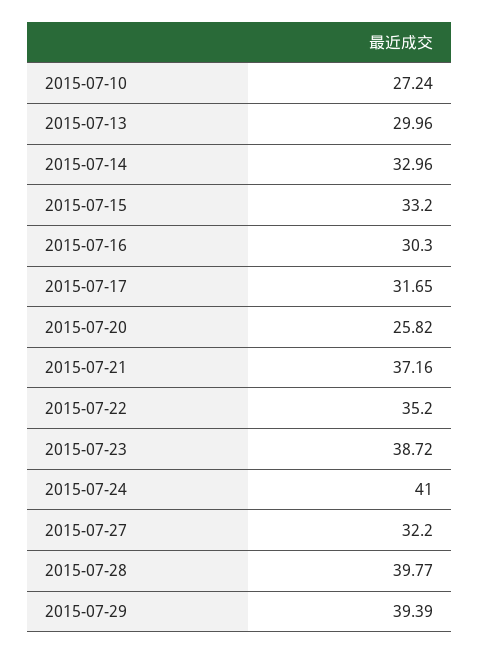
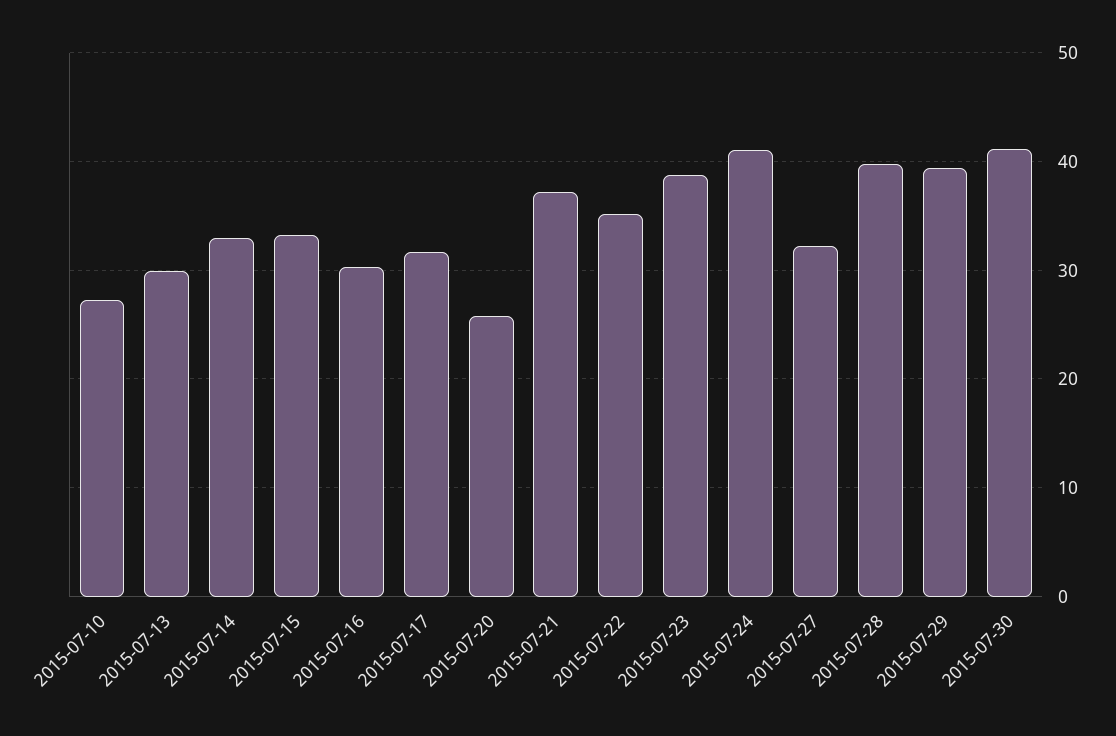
2015-07-30: none -> 41

